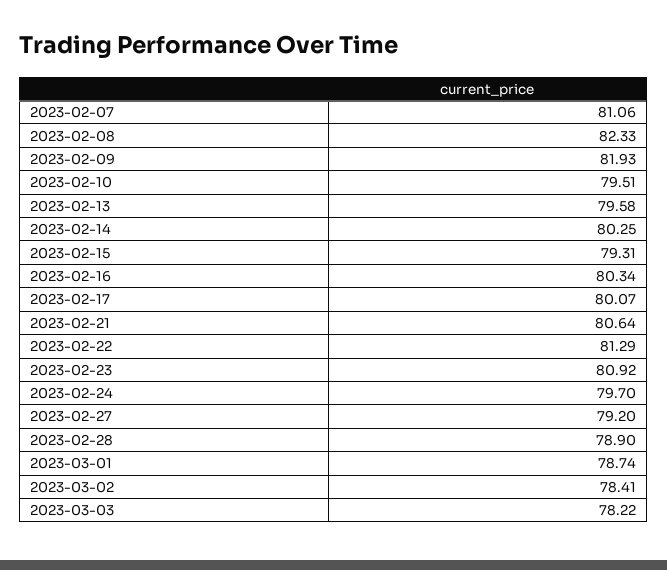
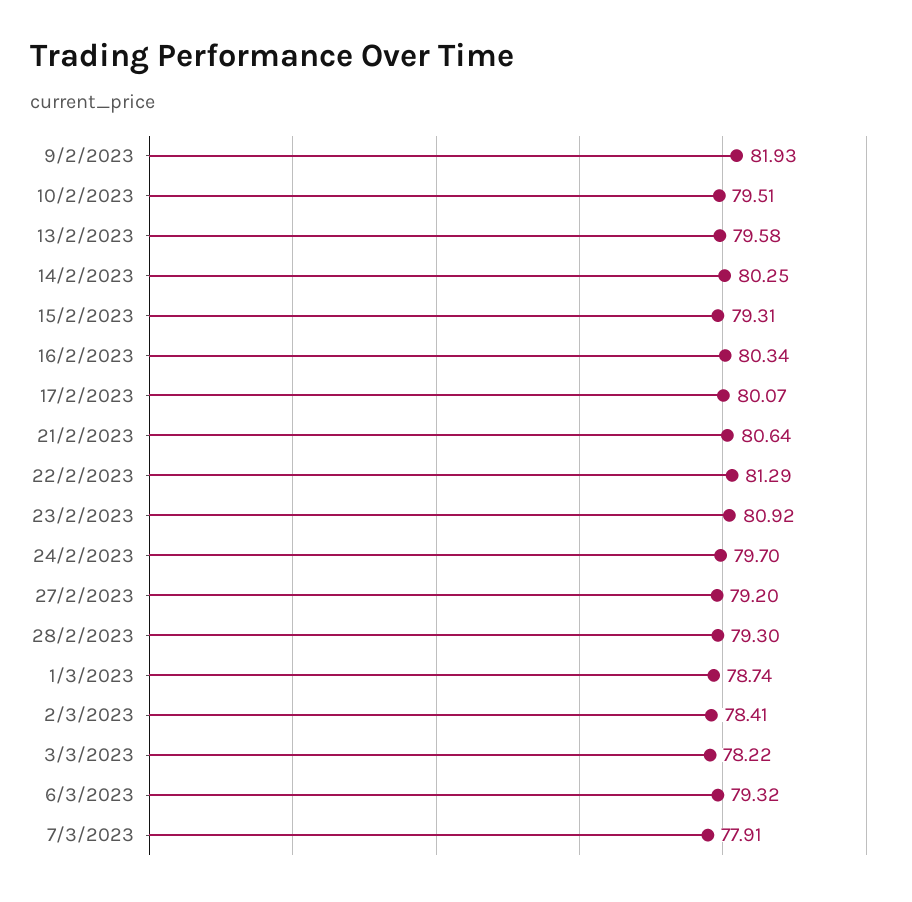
2023-02-07: 81.06 -> none
2023-02-08: 82.33 -> none
2023-02-28: 78.9 -> 79.3
6/3/2023: none -> 79.32
7/3/2023: none -> 77.91

